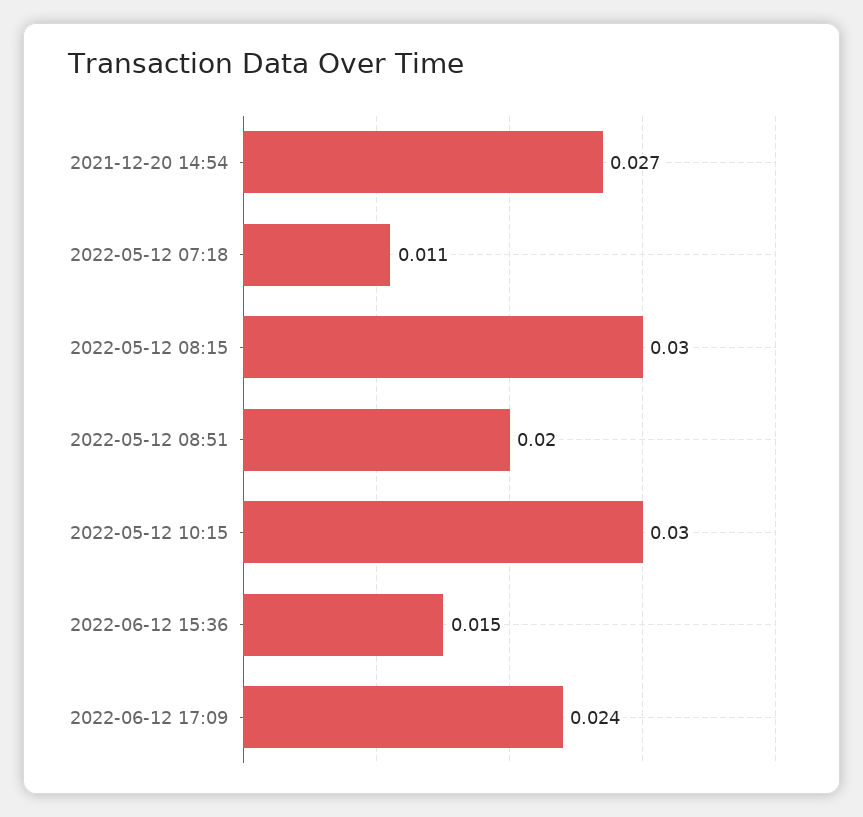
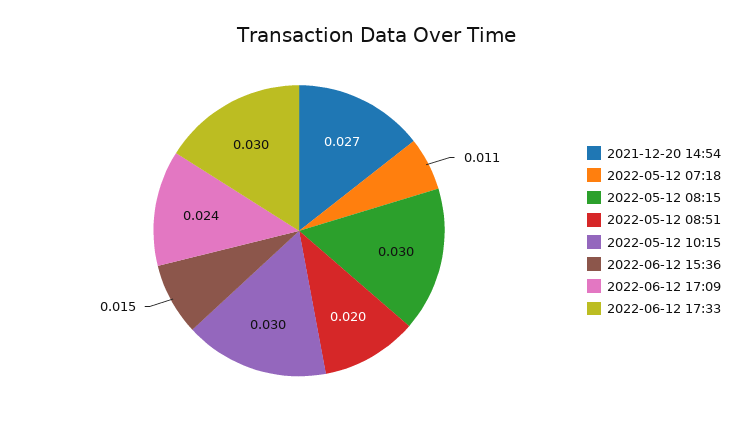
2022-06-12 17:33: none -> 0.03

